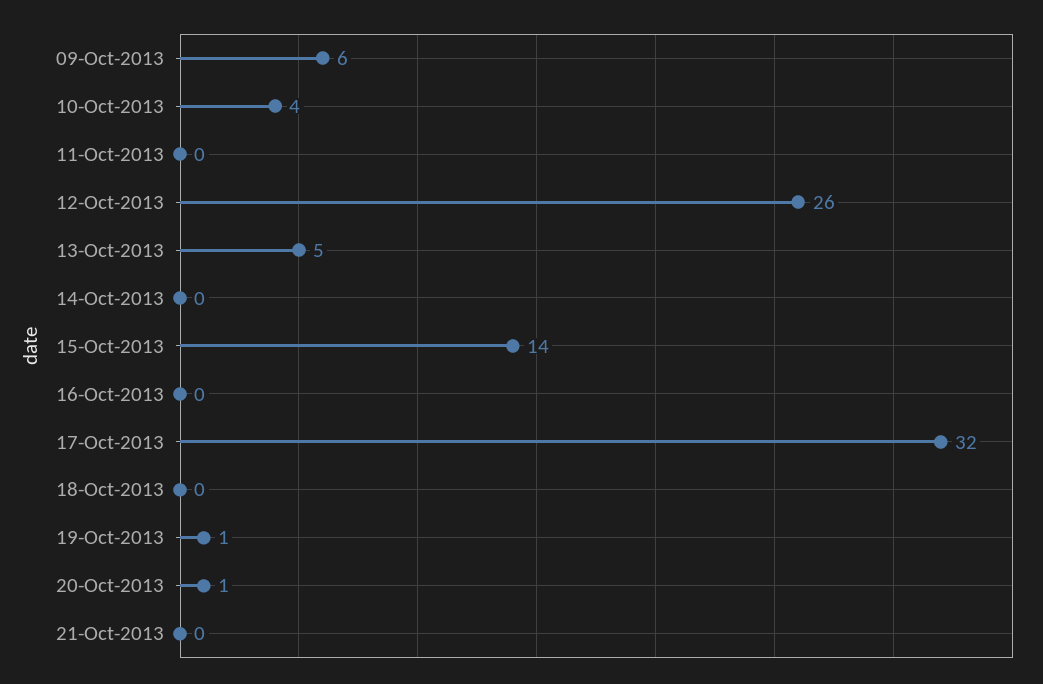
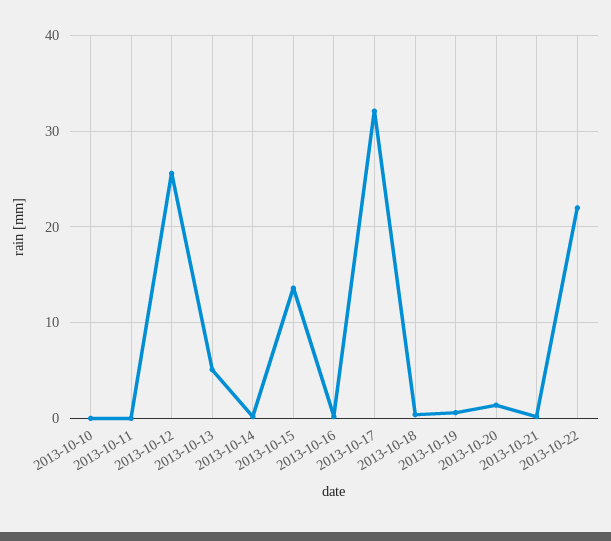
09-Oct-2013: 6 -> none
10-Oct-2013: 4 -> 0
2013-10-22: none -> 22

